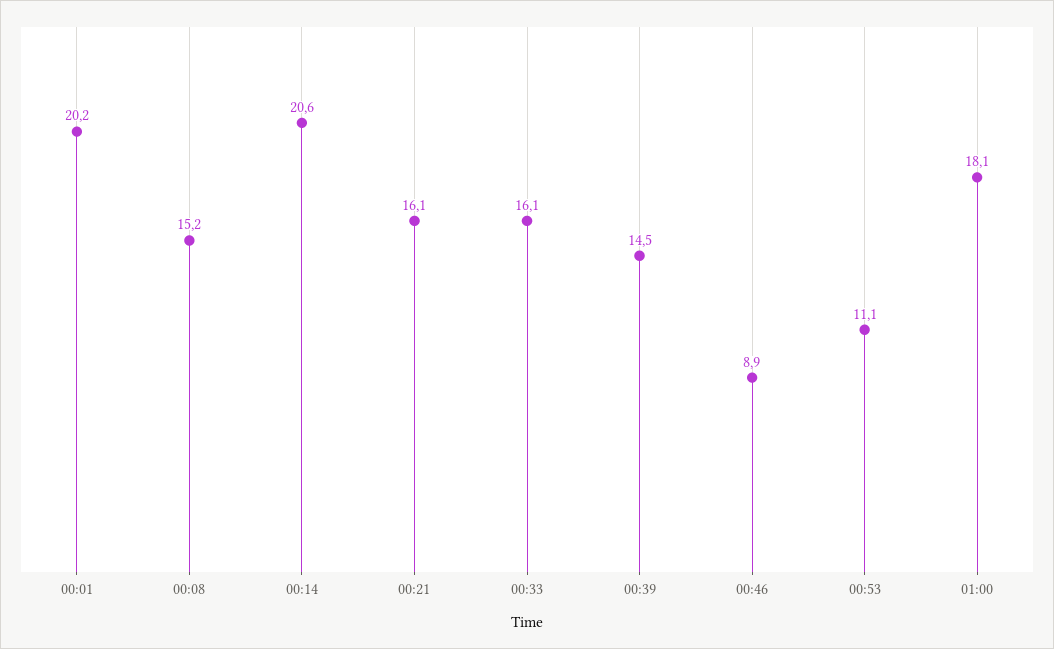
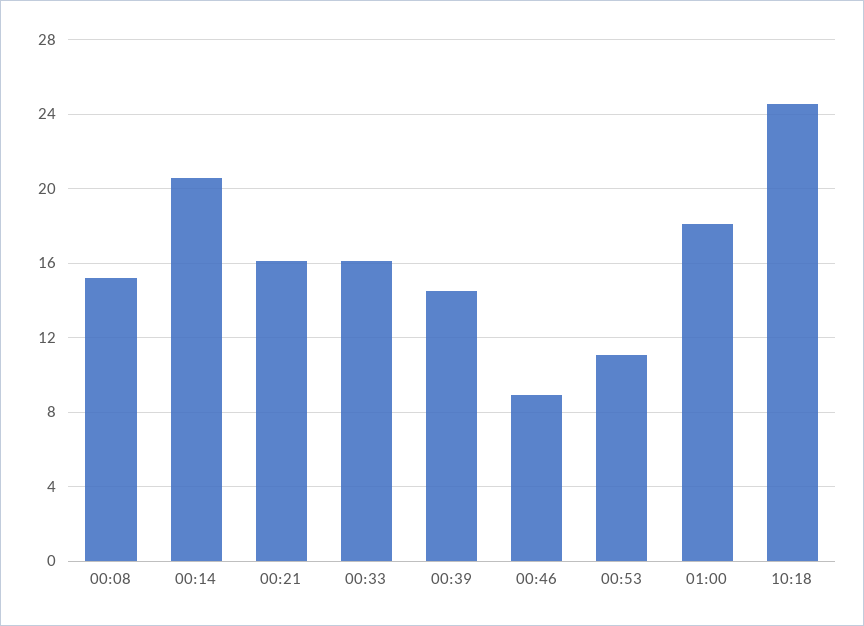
00:01: 20.2 -> none
10:18: none -> 24.5

